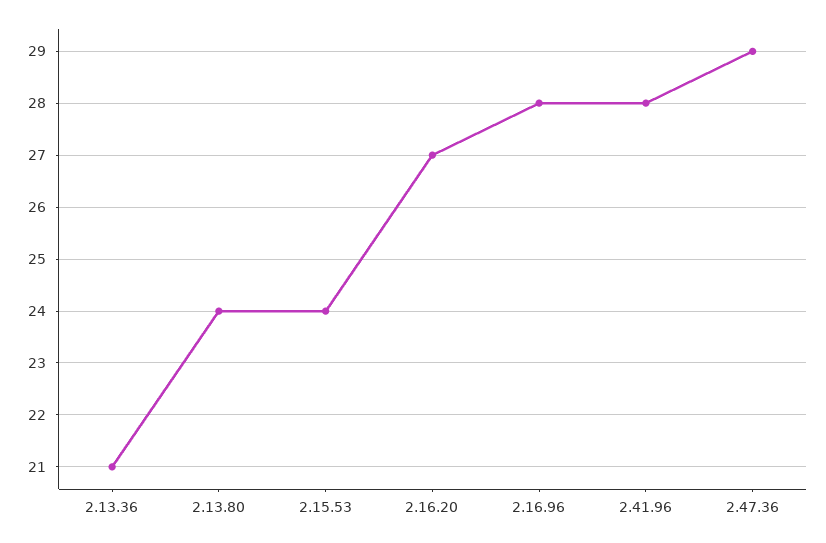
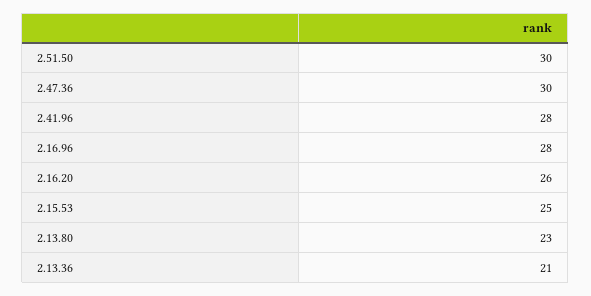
2.13.80: 24 -> 23
2.15.53: 24 -> 25
2.16.20: 27 -> 26
2.47.36: 29 -> 30
2.51.50: none -> 30

